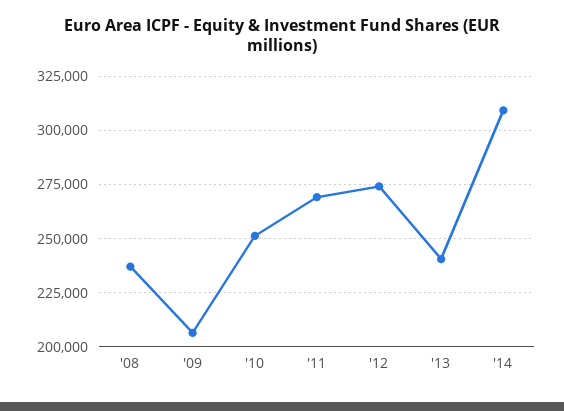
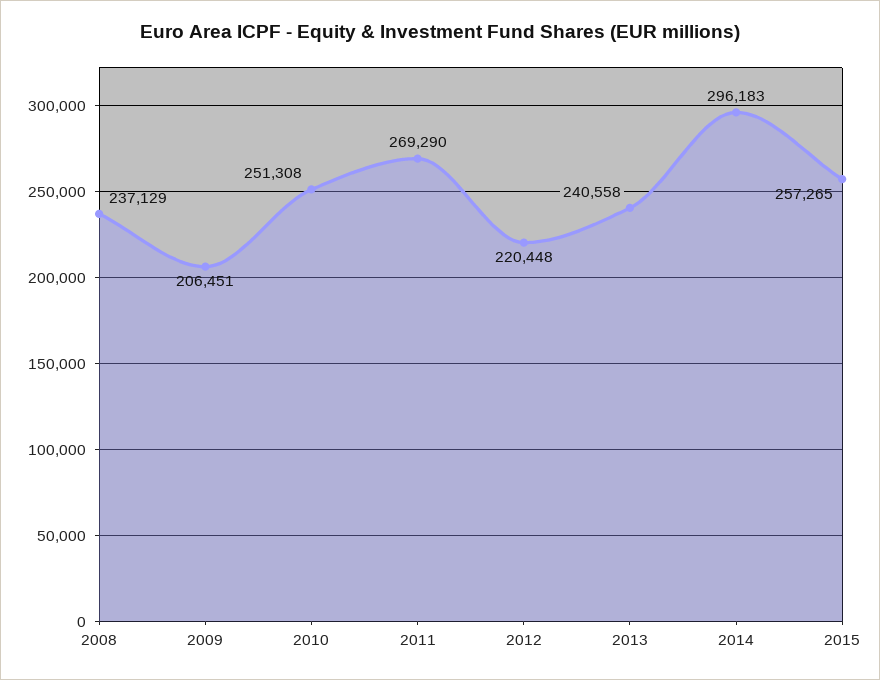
'12: 275000 -> 220448
'14: 310000 -> 296183
2015: none -> 257265

